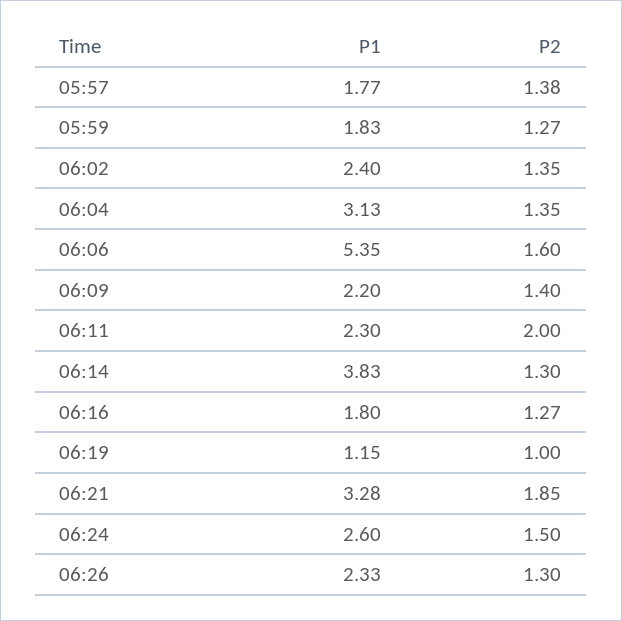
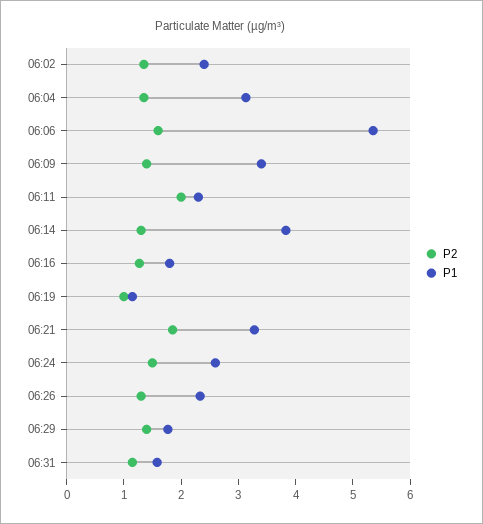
P1, 05:57: 1.77 -> none
P2, 05:57: 1.38 -> none
P1, 05:59: 1.83 -> none
P2, 05:59: 1.27 -> none
P1, 06:09: 2.2 -> 3.4
P2, 06:29: none -> 1.4
P1, 06:29: none -> 1.8
P2, 06:31: none -> 1.2
P1, 06:31: none -> 1.6

